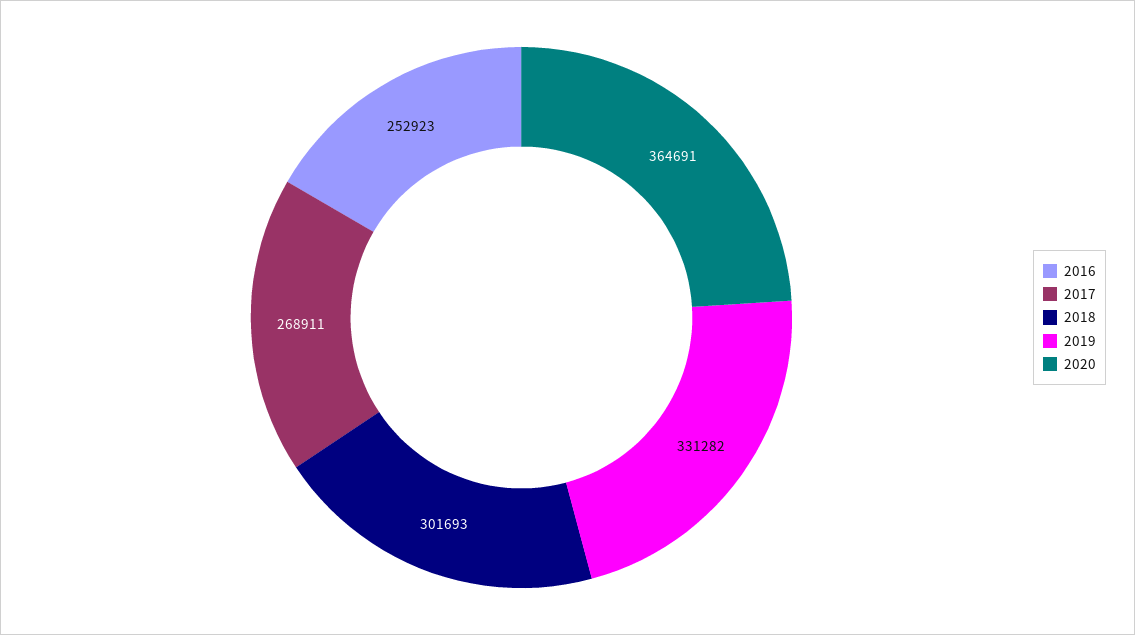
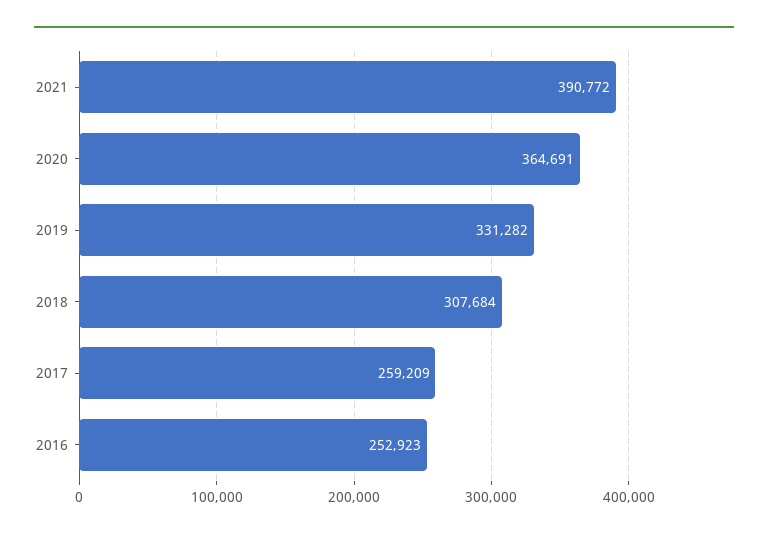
2017: 268911 -> 259209
2018: 301693 -> 307684
2021: none -> 390772

